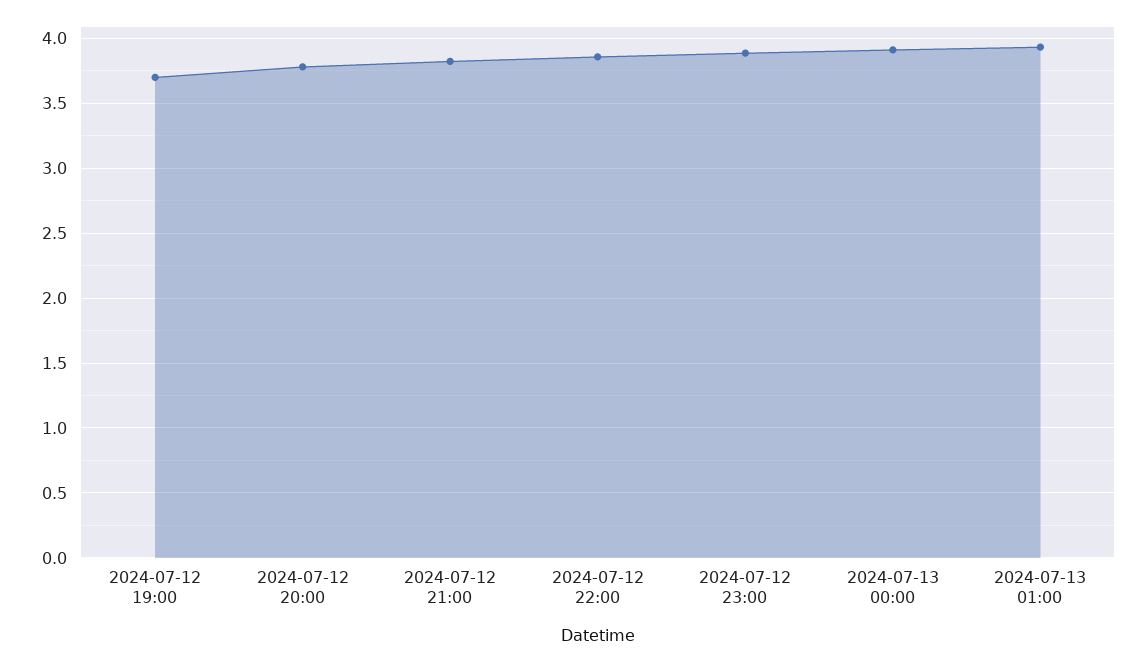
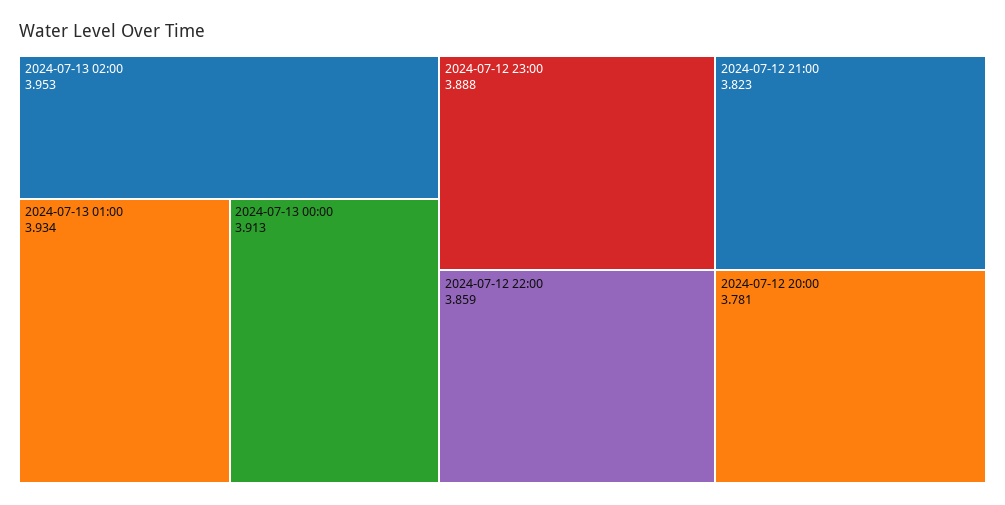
2024-07-12 19:00: 3.7 -> none
2024-07-13 02:00: none -> 3.953

